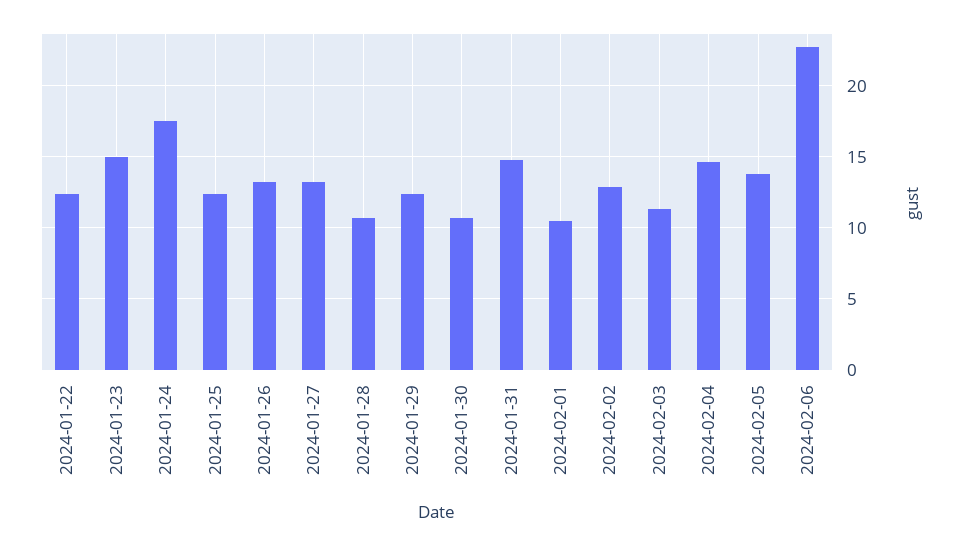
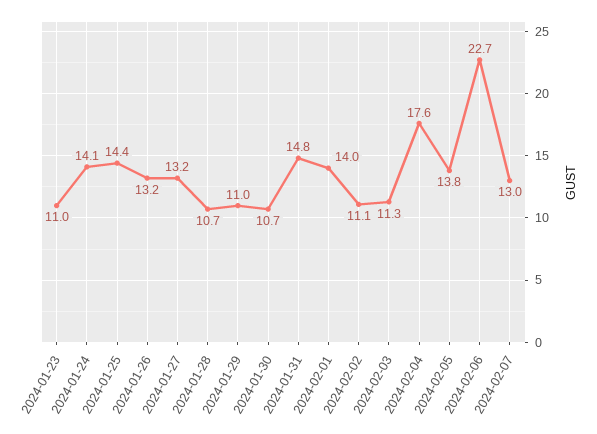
2024-01-22: 12.5 -> none
2024-01-23: 15 -> 11
2024-01-24: 17.5 -> 14.1
2024-01-25: 12.5 -> 14.4
2024-01-29: 12.5 -> 11
2024-02-01: 10.5 -> 14
2024-02-02: 13 -> 11.1
2024-02-04: 14.5 -> 17.6
2024-02-07: none -> 13

